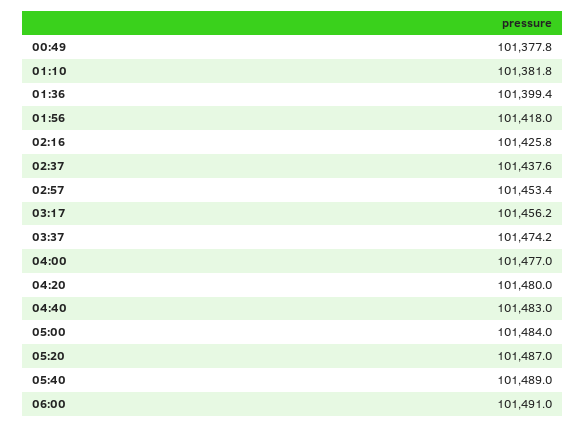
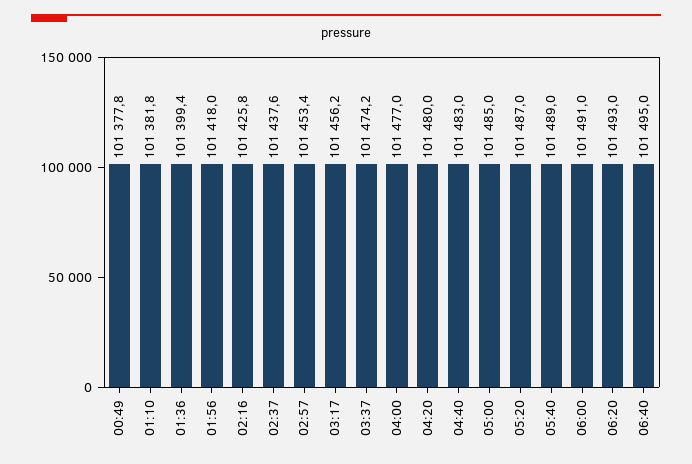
05:00: 101484 -> 101485
06:20: none -> 101493
06:40: none -> 101495

